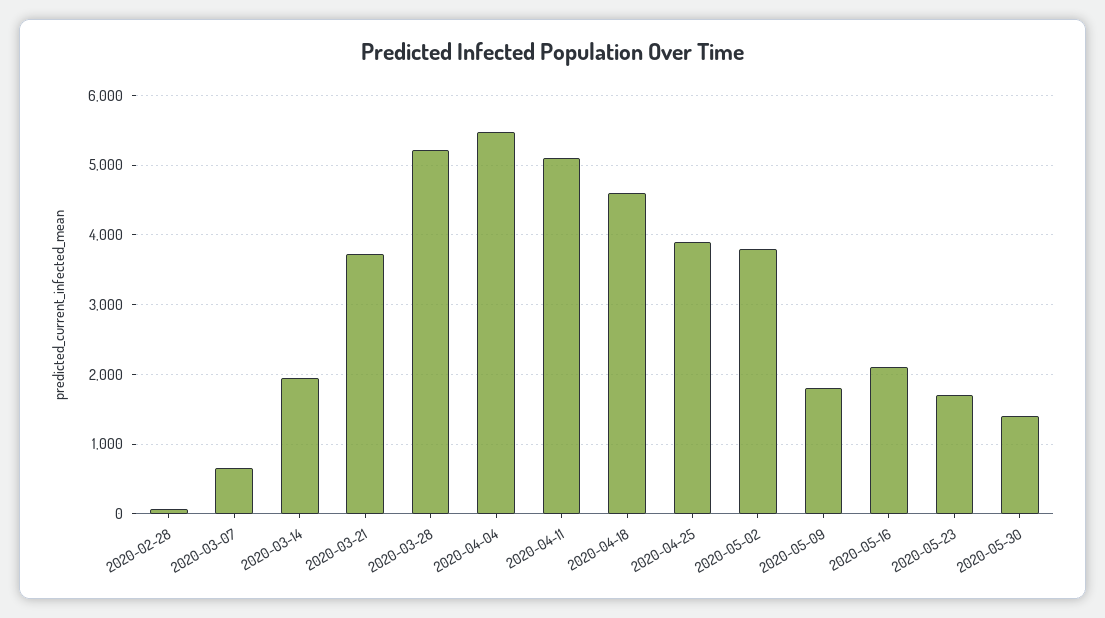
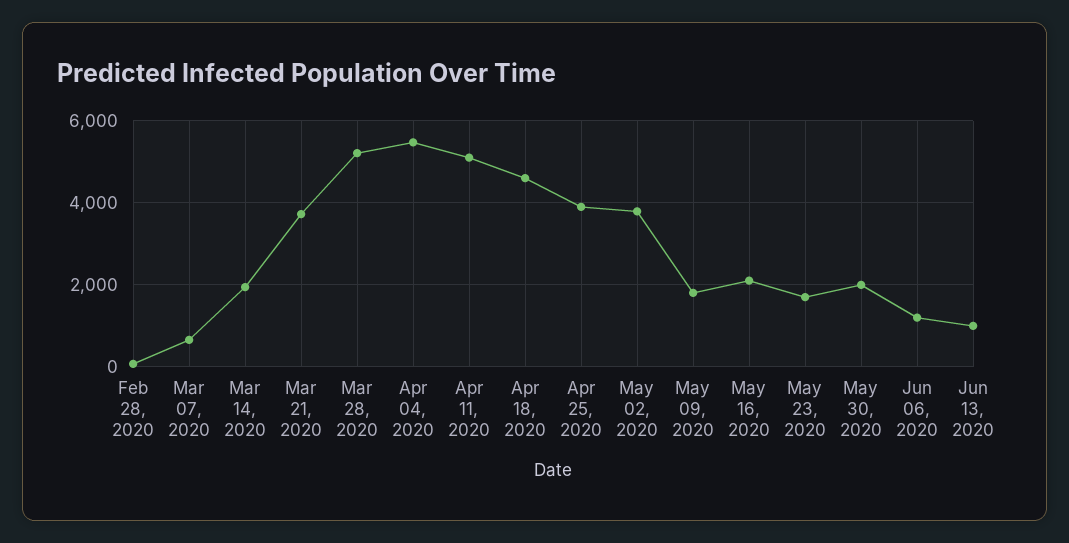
2020-05-30: 1400 -> 2000
Jun 06, 2020: none -> 1200
Jun 13, 2020: none -> 1000

